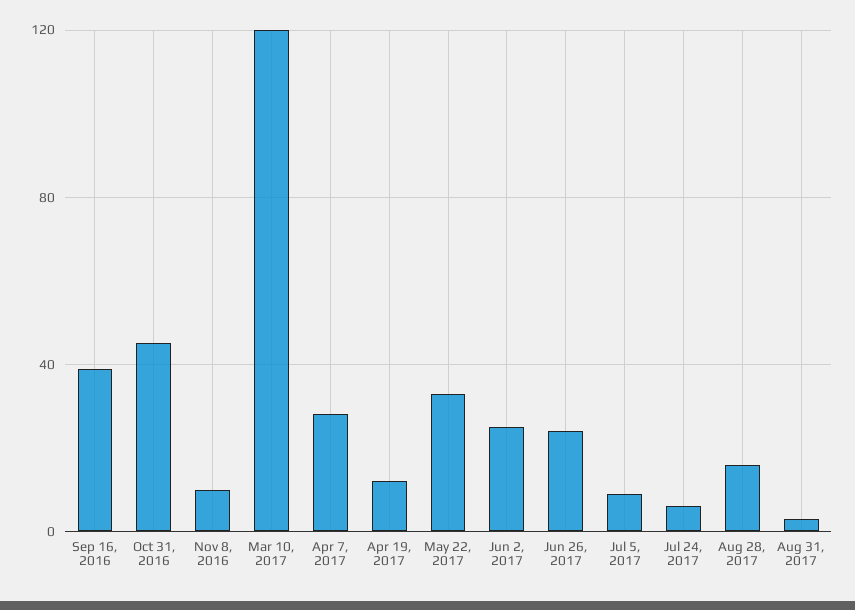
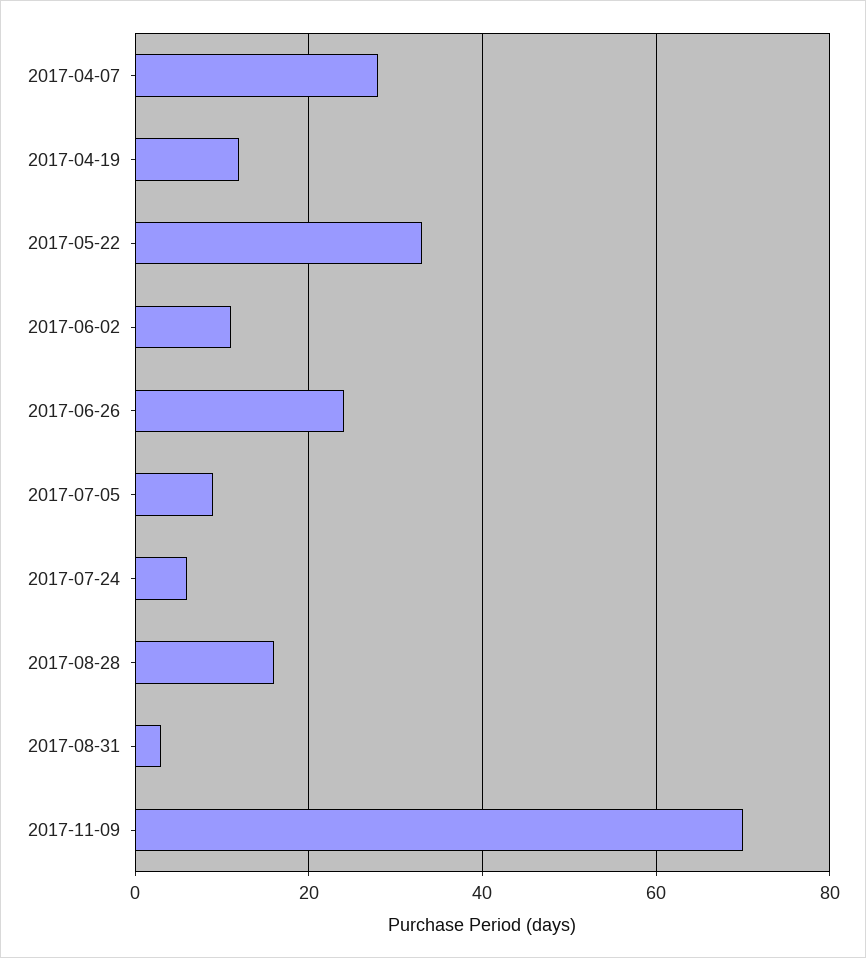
Sep 16, 2016: 40 -> none
Oct 31, 2016: 45 -> none
Nov 8, 2016: 10 -> none
Mar 10, 2017: 120 -> none
Jun 2, 2017: 25 -> 10
2017-11-09: none -> 70

